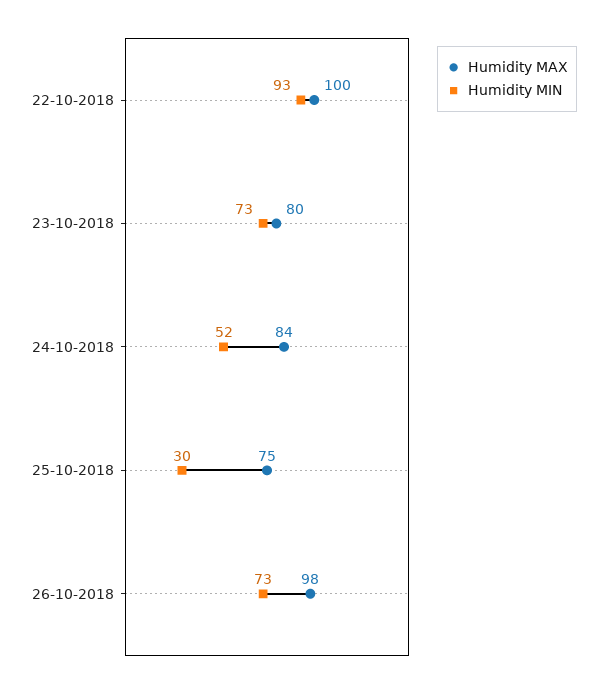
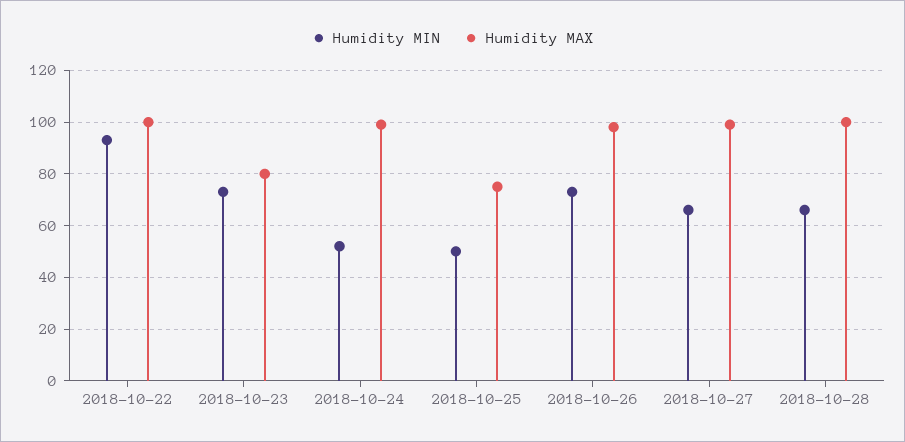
Humidity MAX, 24-10-2018: 84 -> 100
Humidity MIN, 25-10-2018: 30 -> 50
Humidity MIN, 2018-10-27: none -> 65
Humidity MAX, 2018-10-27: none -> 100
Humidity MIN, 2018-10-28: none -> 65
Humidity MAX, 2018-10-28: none -> 100

